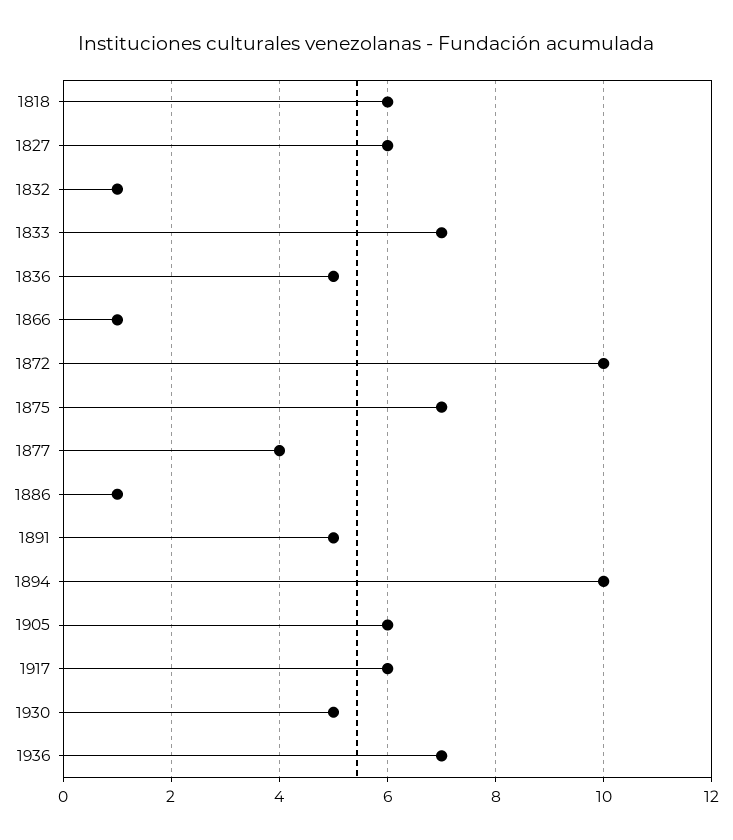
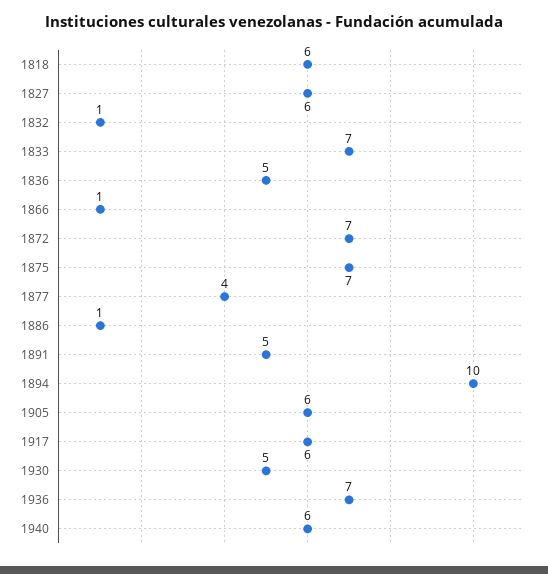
1872: 10 -> 7
1940: none -> 6

